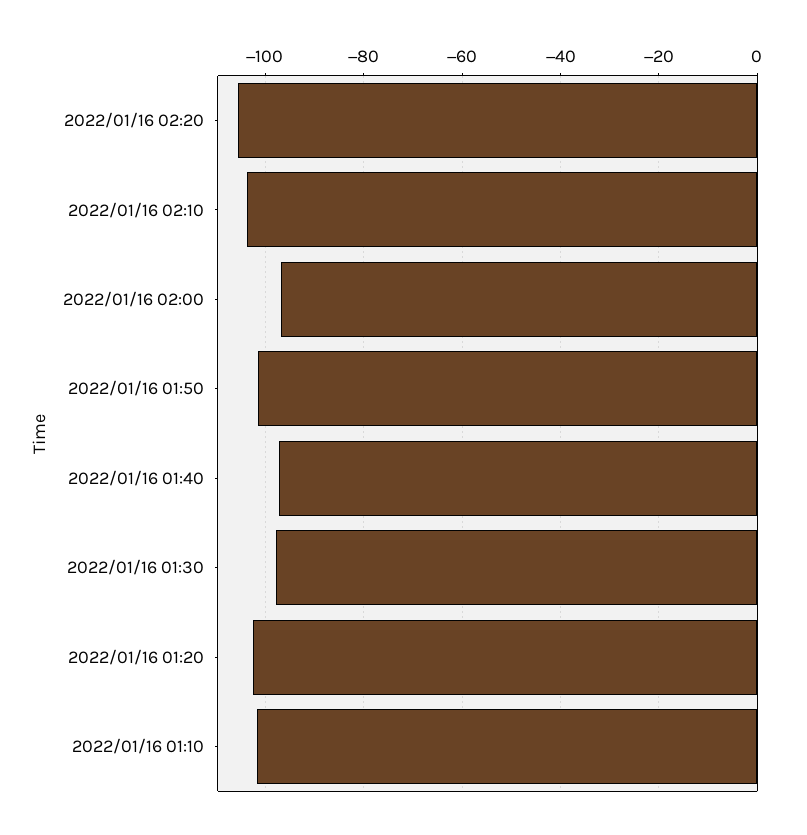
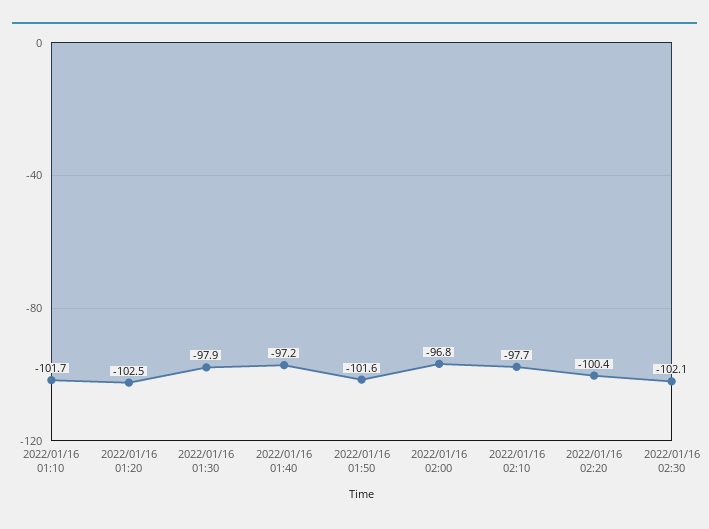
2022/01/16 02:20: -106 -> -100.4
2022/01/16 02:10: -104 -> -97.7
2022/01/16 02:30: none -> -102.1

